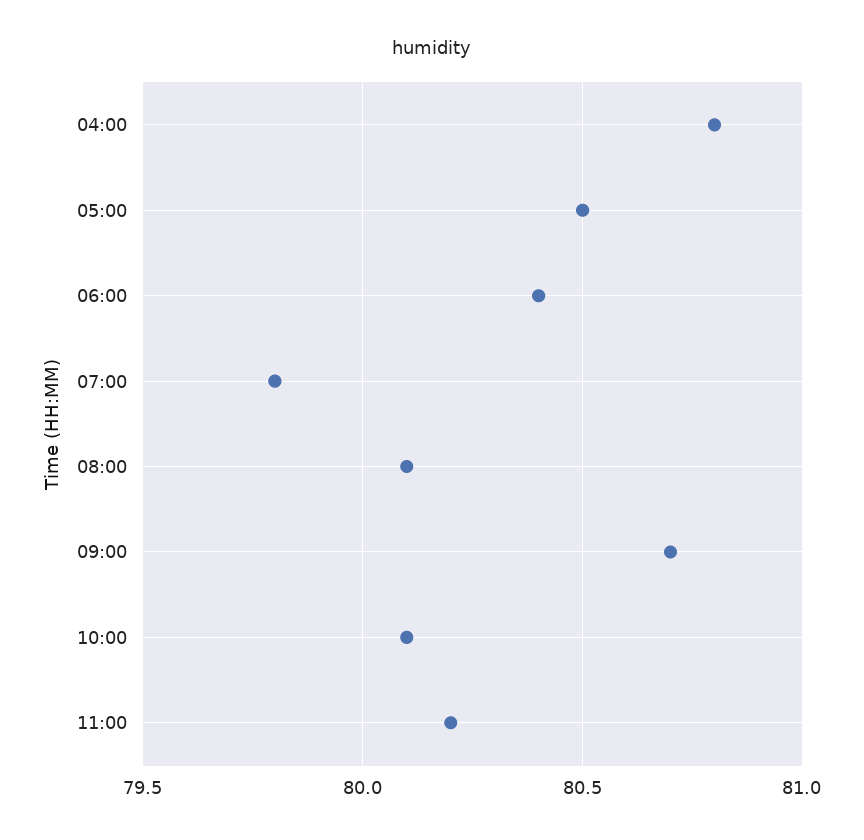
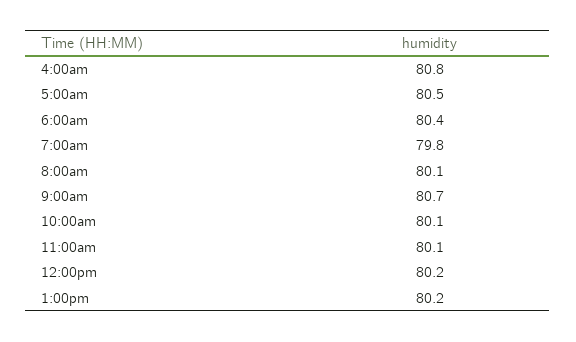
11:00: 80.2 -> 80.1
12:00pm: none -> 80.2
1:00pm: none -> 80.2

